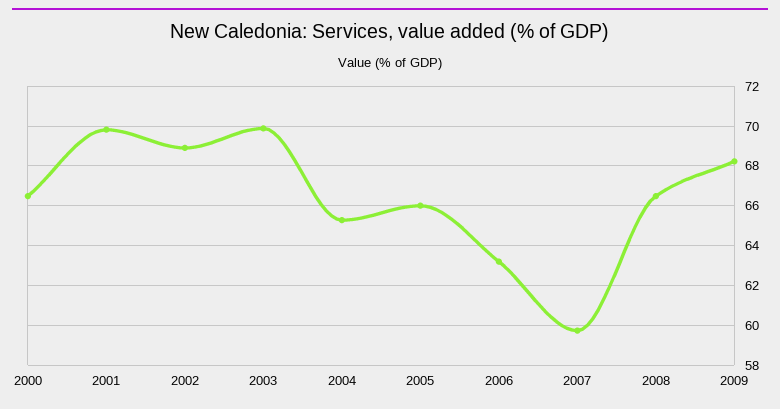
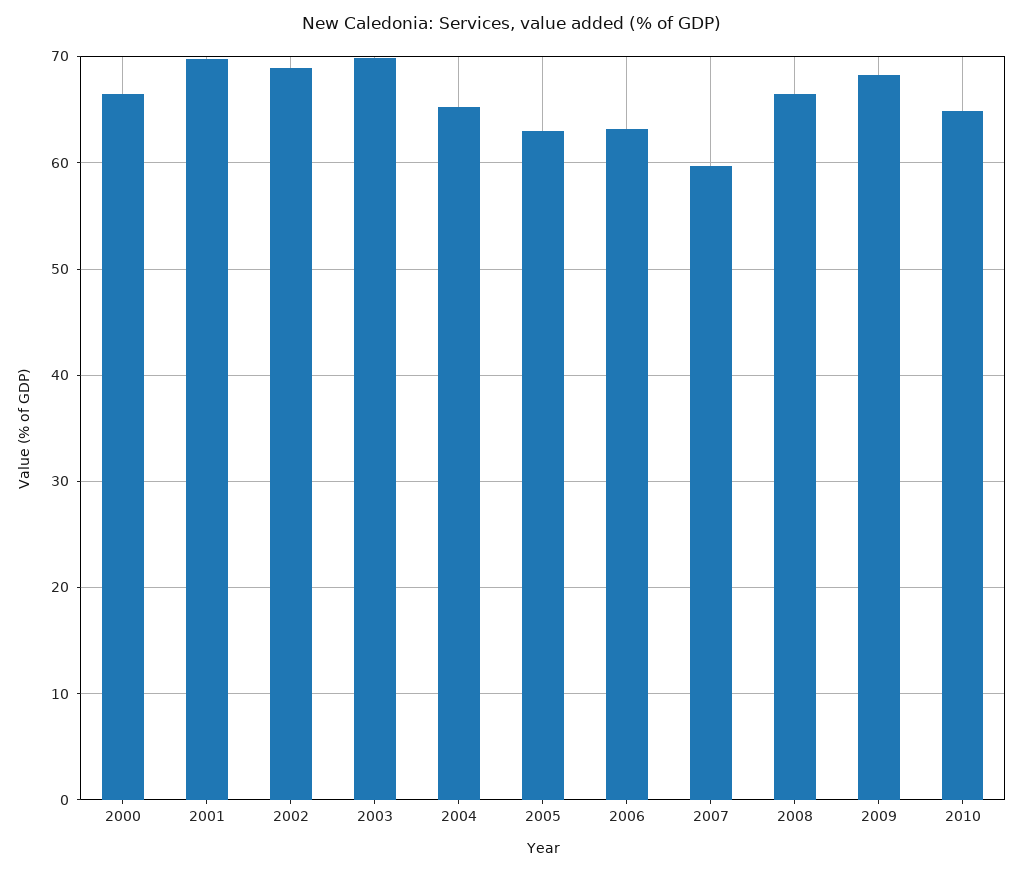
2005: 66 -> 63
2010: none -> 65

